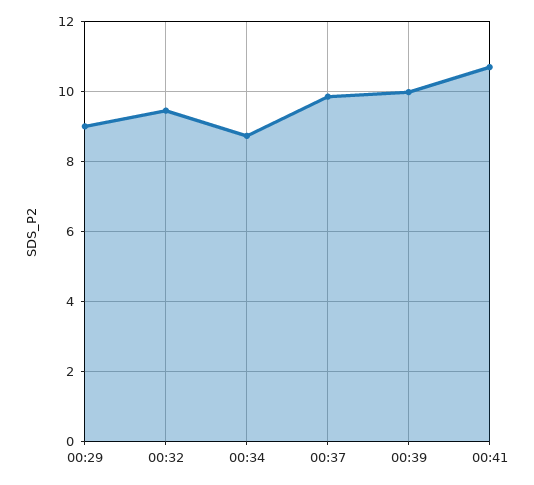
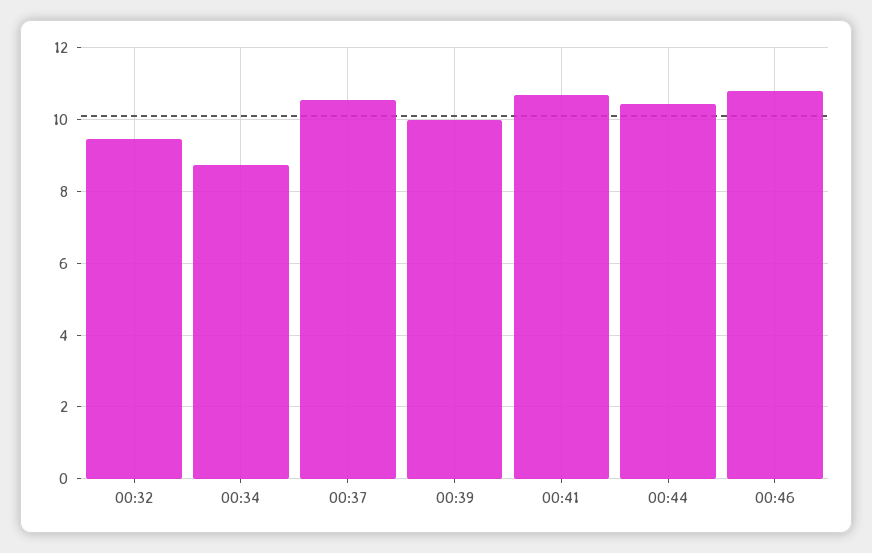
00:29: 9 -> none
00:37: 9.8 -> 10.6
00:44: none -> 10.4
00:46: none -> 10.8

